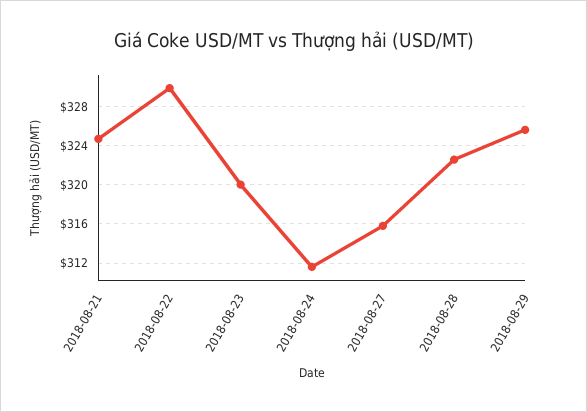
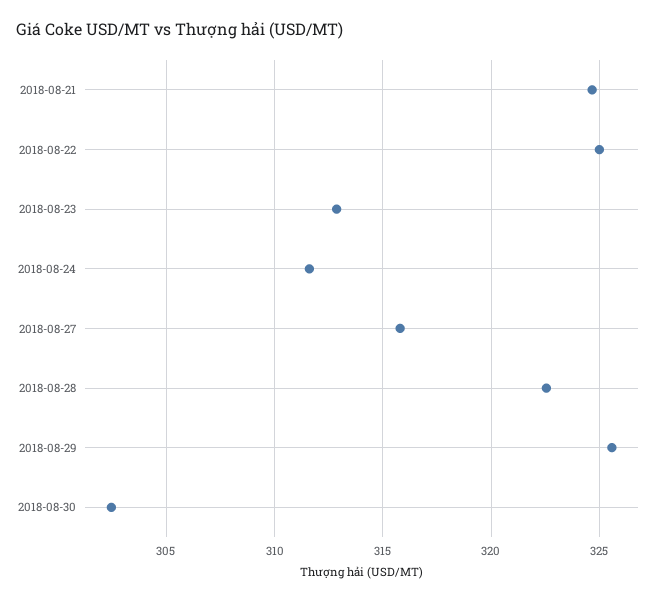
2018-08-22: 330 -> 325
2018-08-23: 320 -> 313
2018-08-30: none -> 302.5

